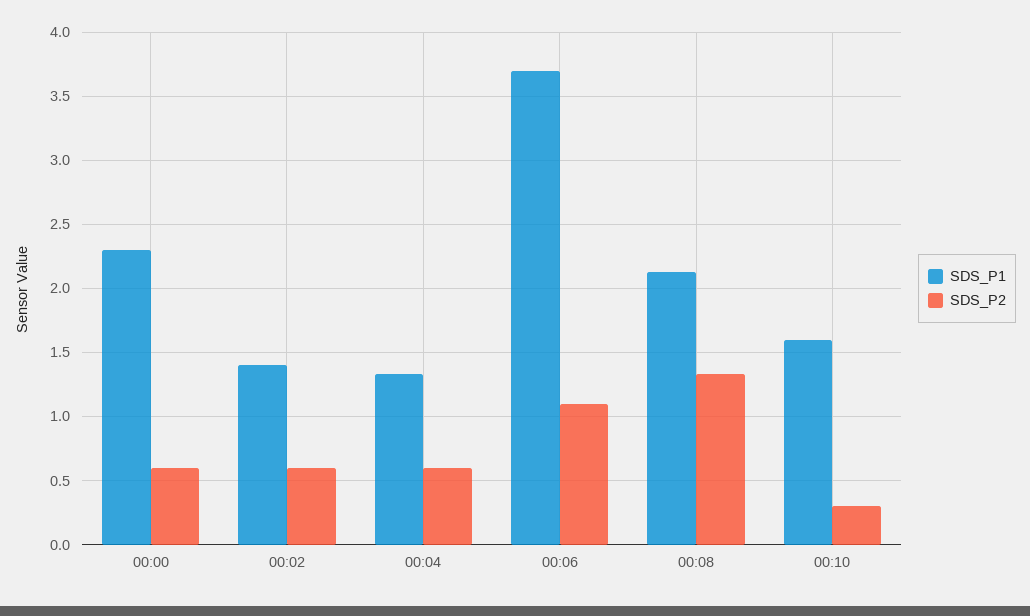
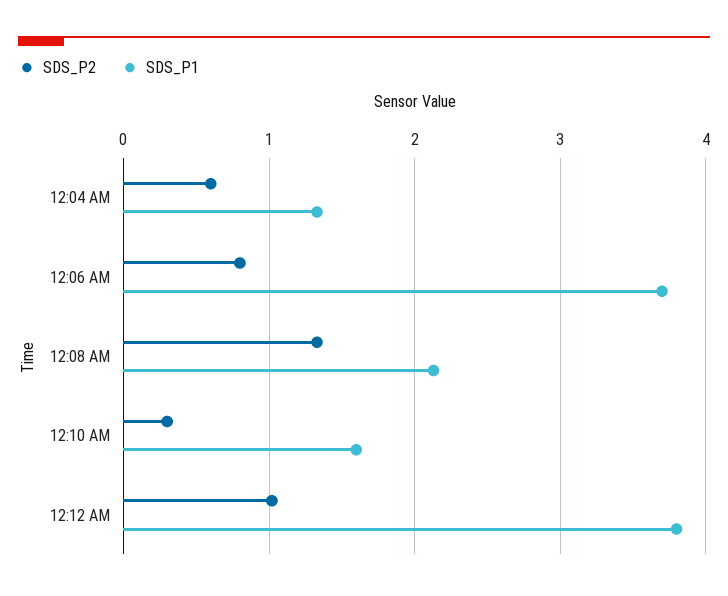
SDS_P1, 00:00: 2.3 -> none
SDS_P2, 00:00: 0.6 -> none
SDS_P1, 00:02: 1.4 -> none
SDS_P2, 00:02: 0.6 -> none
SDS_P2, 00:06: 1.1 -> 0.8
SDS_P2, 12:12 AM: none -> 1
SDS_P1, 12:12 AM: none -> 3.8

